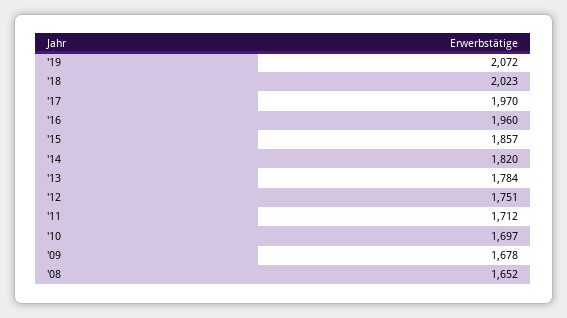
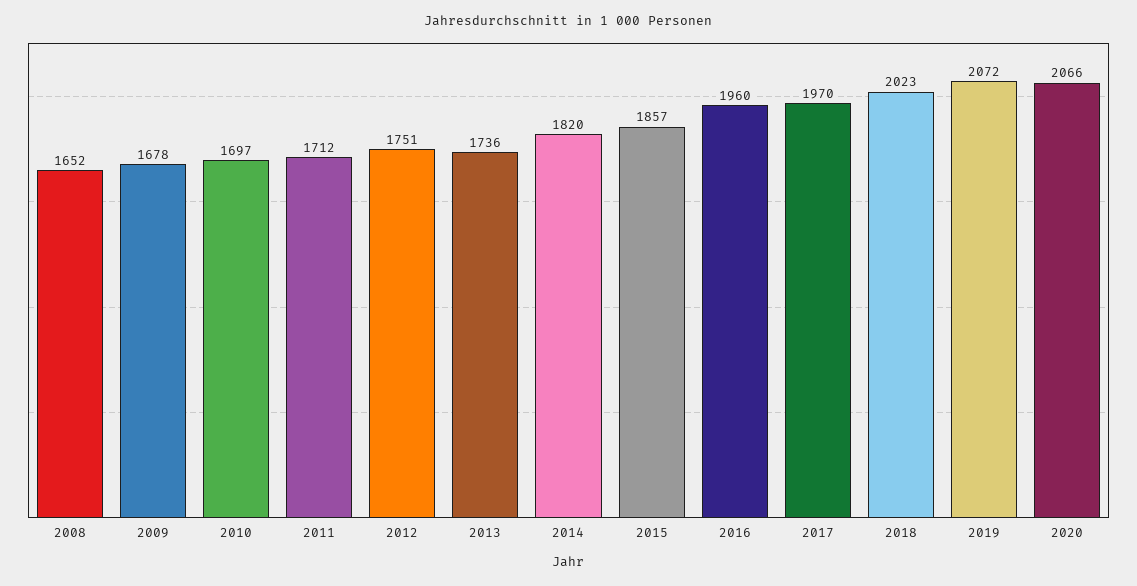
'13: 1784 -> 1736
2020: none -> 2066

